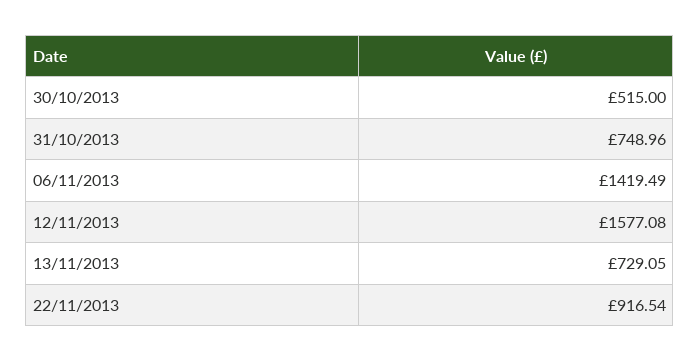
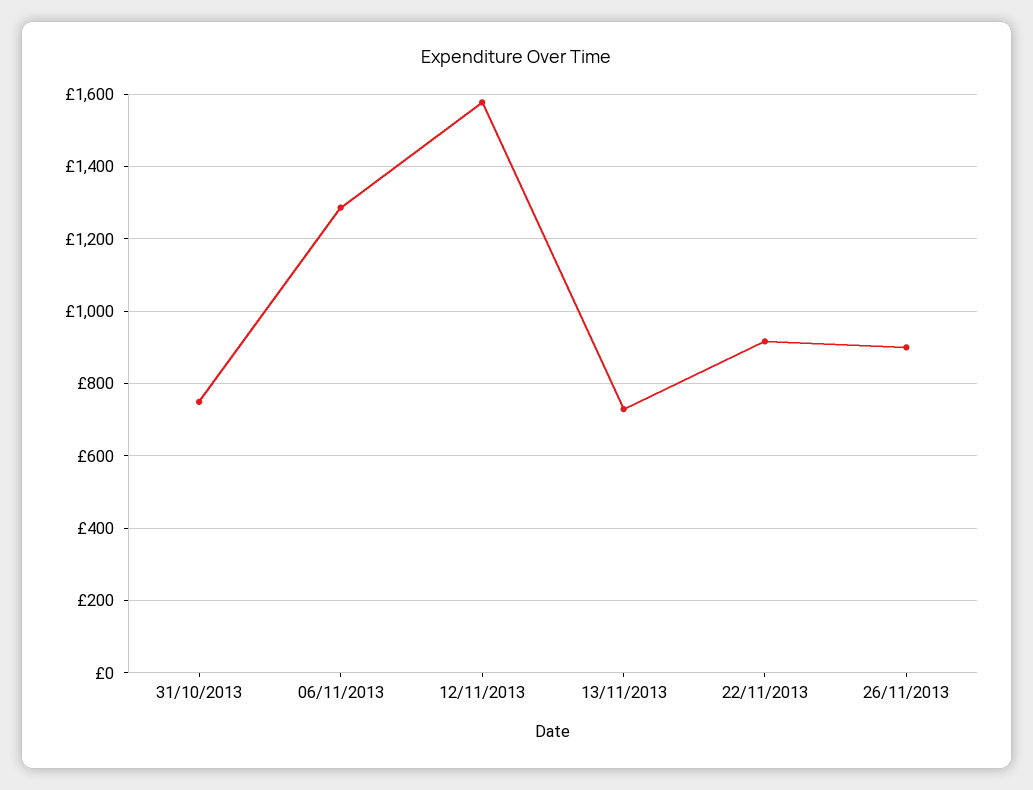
30/10/2013: 515 -> none
06/11/2013: 1419.49 -> 1280
26/11/2013: none -> 900

